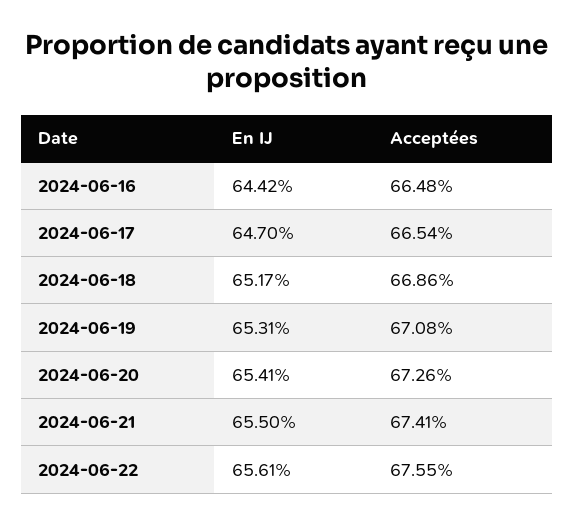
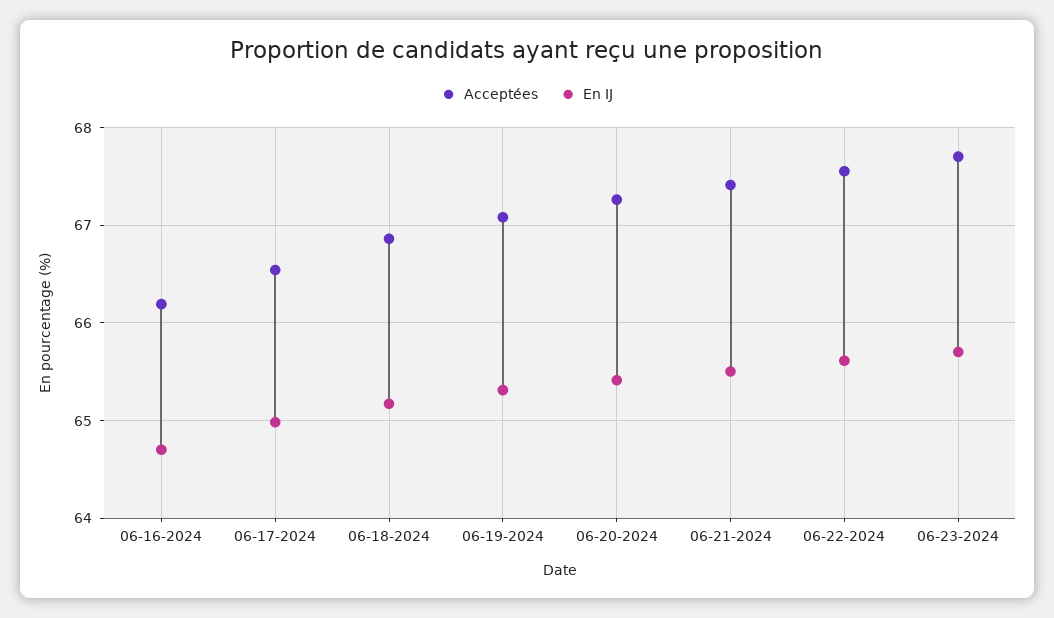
En IJ, 2024-06-16: 64.42 -> 64.7
Acceptées, 2024-06-16: 66.48 -> 66.2
En IJ, 2024-06-17: 64.7 -> 65
Acceptées, 06-23-2024: none -> 67.7
En IJ, 06-23-2024: none -> 65.7

